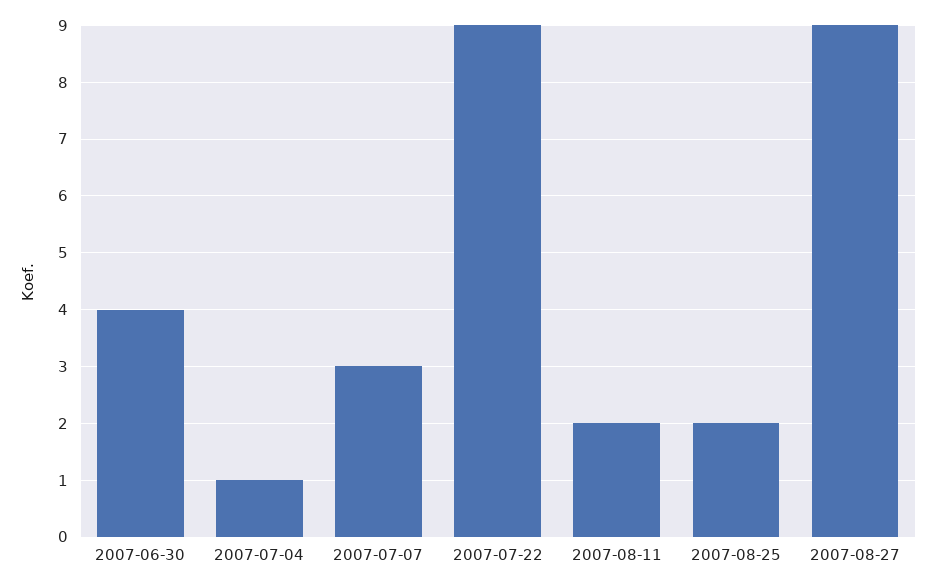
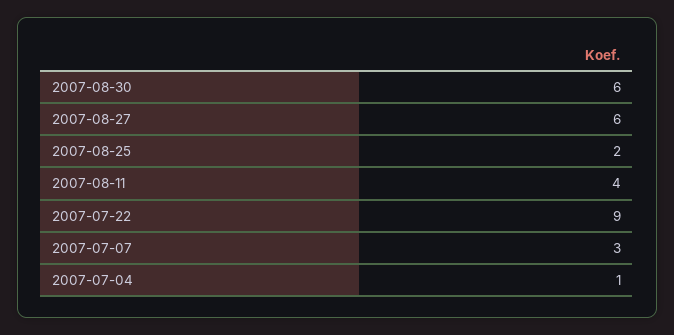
2007-06-30: 4 -> none
2007-08-11: 2 -> 4
2007-08-27: 9 -> 6
2007-08-30: none -> 6

